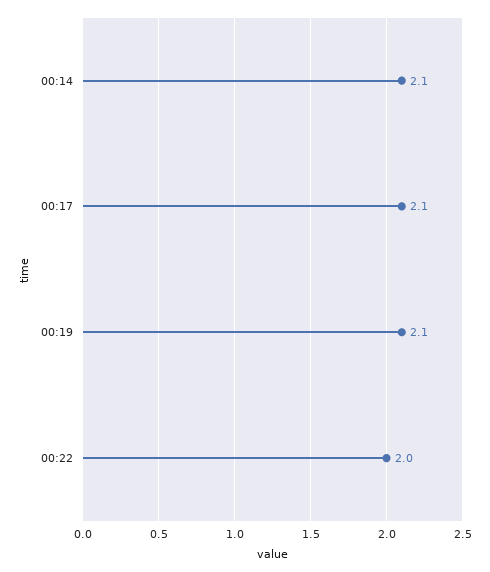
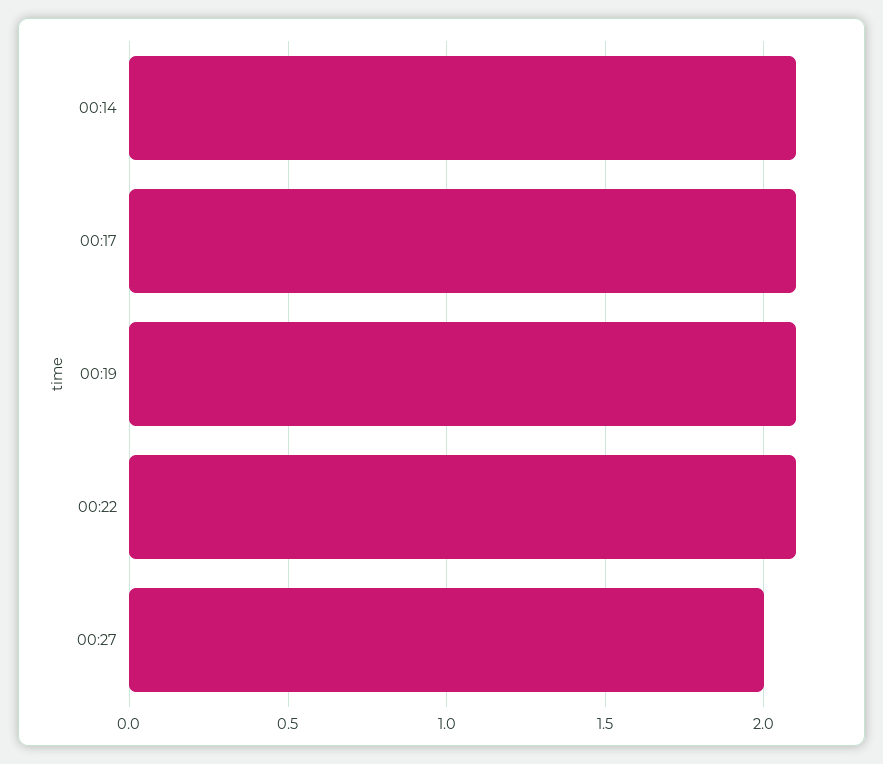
00:22: 2 -> 2.1
00:27: none -> 2

